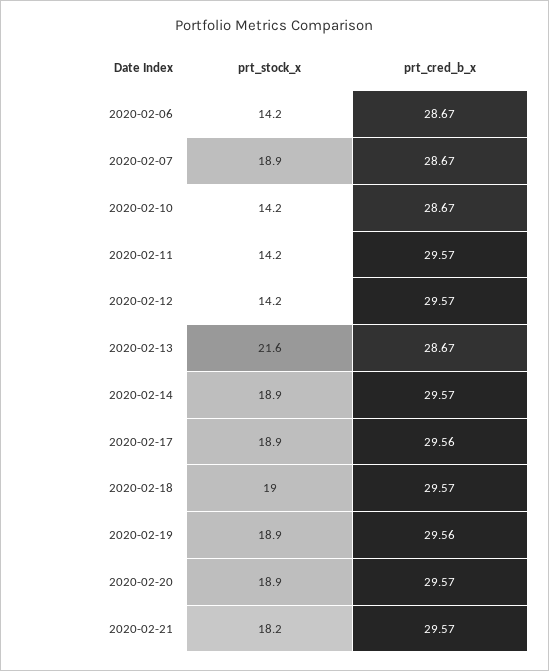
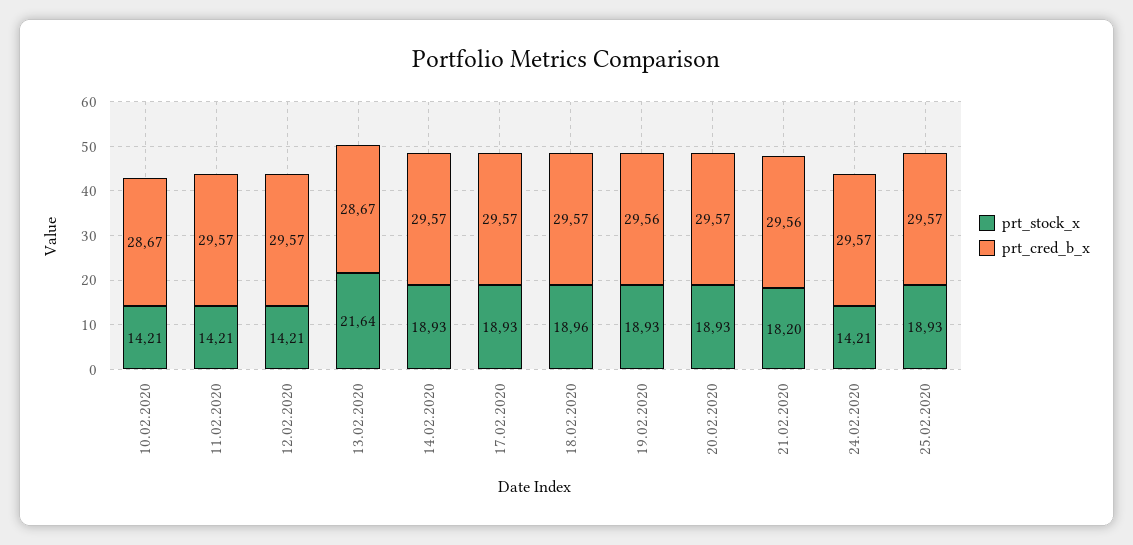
prt_stock_x, 2020-02-06: 14.2 -> none
prt_cred_b_x, 2020-02-06: 28.67 -> none
prt_stock_x, 2020-02-07: 18.9 -> none
prt_cred_b_x, 2020-02-07: 28.67 -> none
prt_cred_b_x, 2020-02-17: 29.56 -> 29.57
prt_cred_b_x, 2020-02-21: 29.57 -> 29.56
prt_stock_x, 24.02.2020: none -> 14.21
prt_cred_b_x, 24.02.2020: none -> 29.57
prt_stock_x, 25.02.2020: none -> 18.93
prt_cred_b_x, 25.02.2020: none -> 29.57

